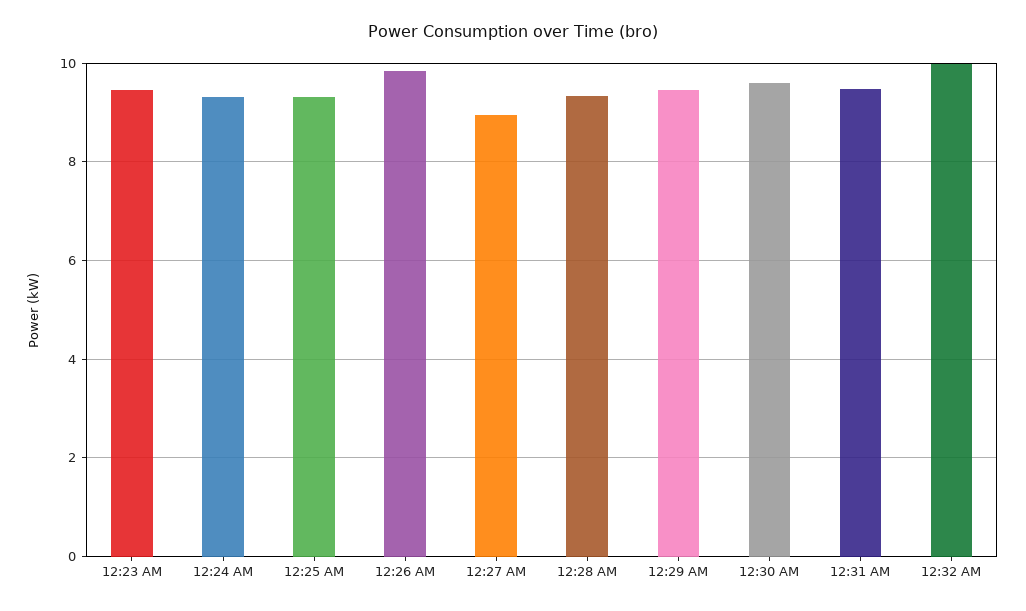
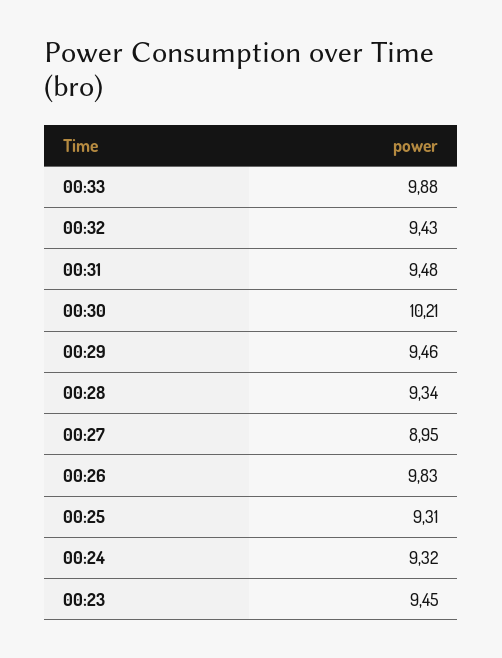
12:30 AM: 9.6 -> 10.21
12:32 AM: 10 -> 9.43
00:33: none -> 9.88

